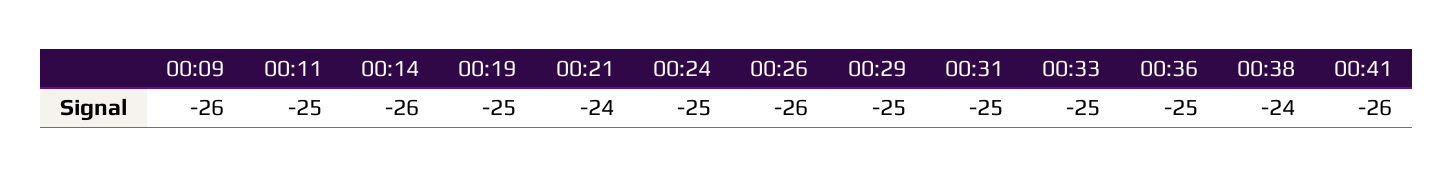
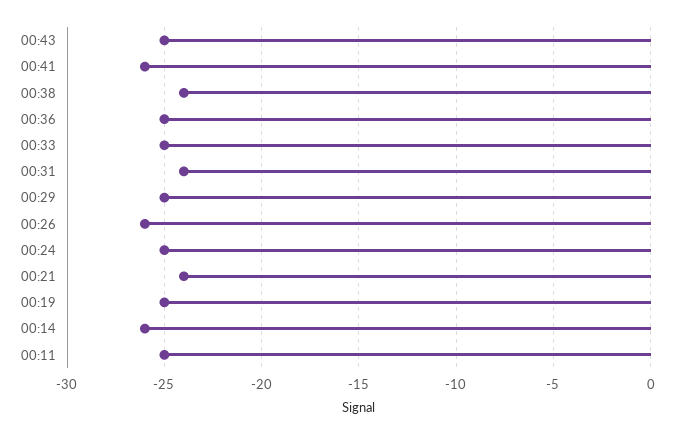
00:09: -26 -> none
00:31: -25 -> -24
00:43: none -> -25

